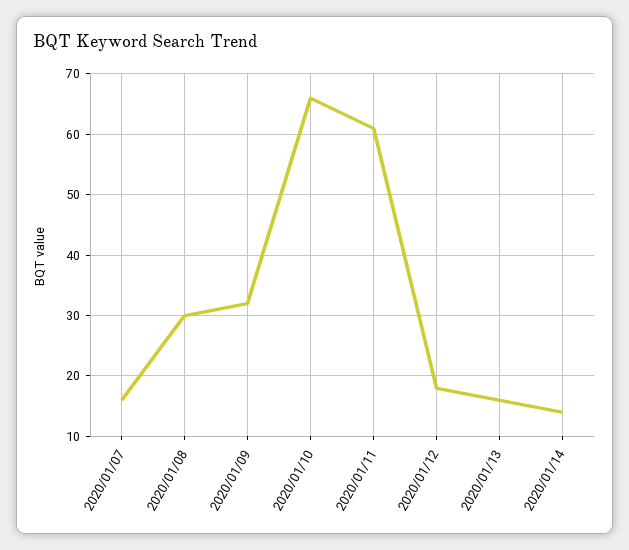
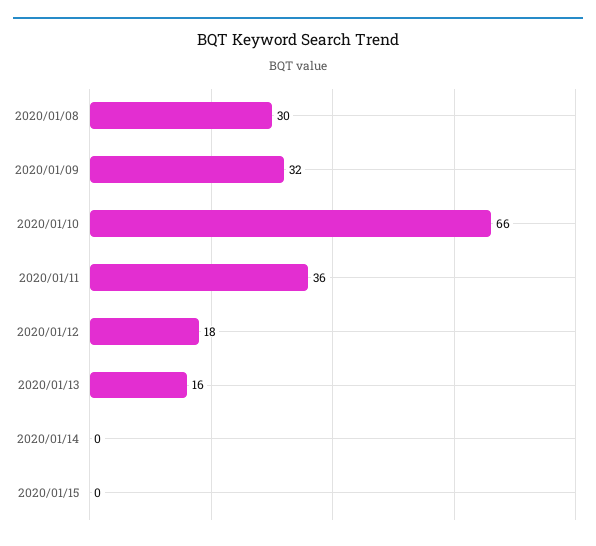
2020/01/07: 16 -> none
2020/01/11: 61 -> 36
2020/01/14: 14 -> 0
2020/01/15: none -> 0

